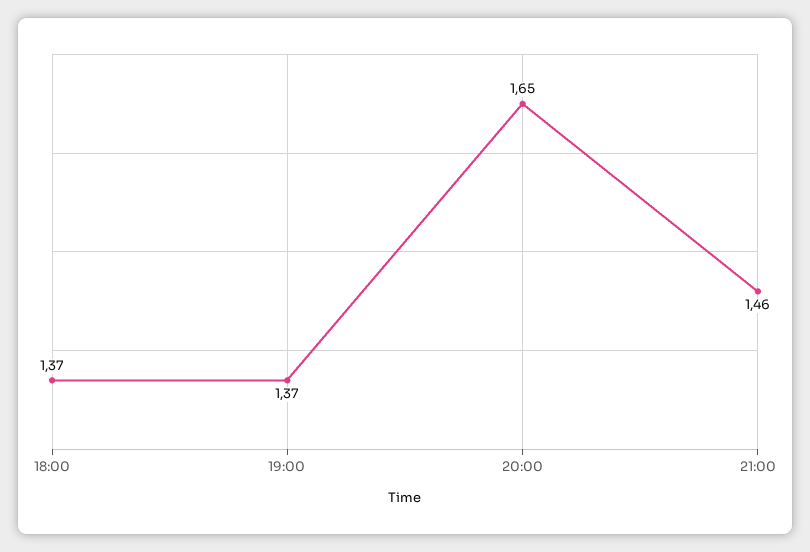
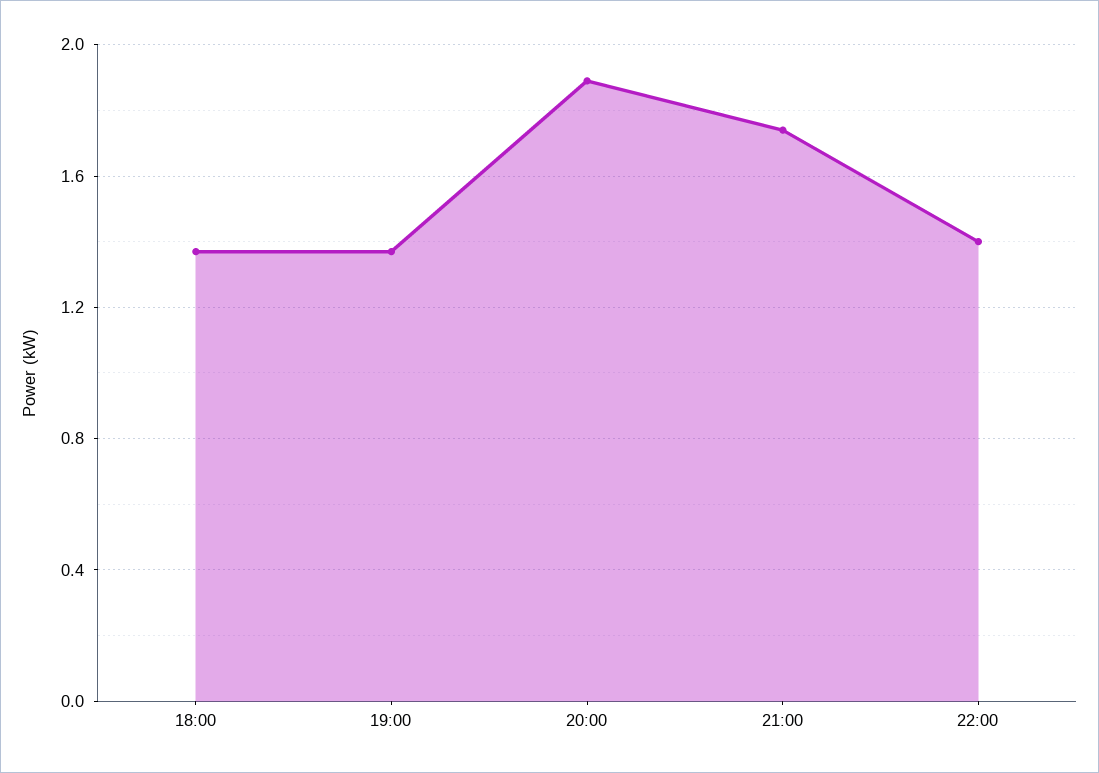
20:00: 1.65 -> 1.9
21:00: 1.46 -> 1.75
22:00: none -> 1.4

